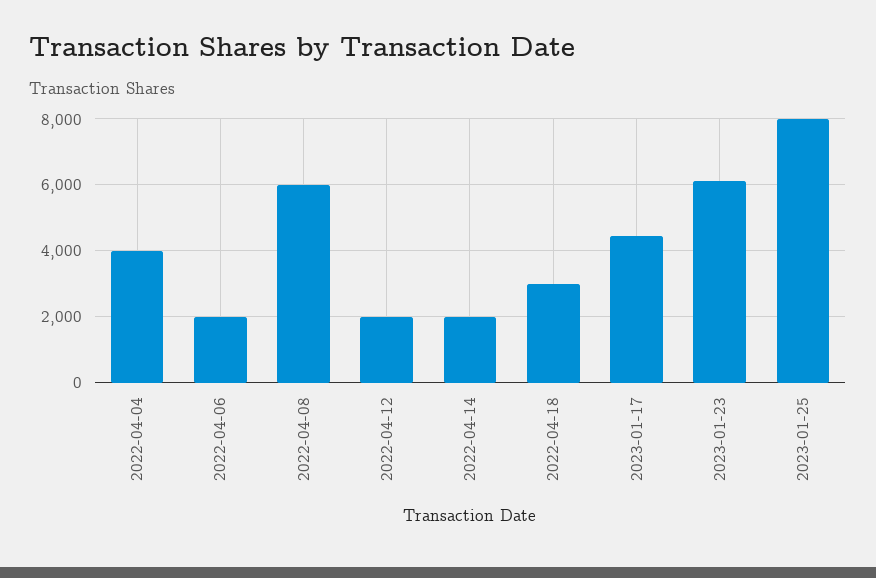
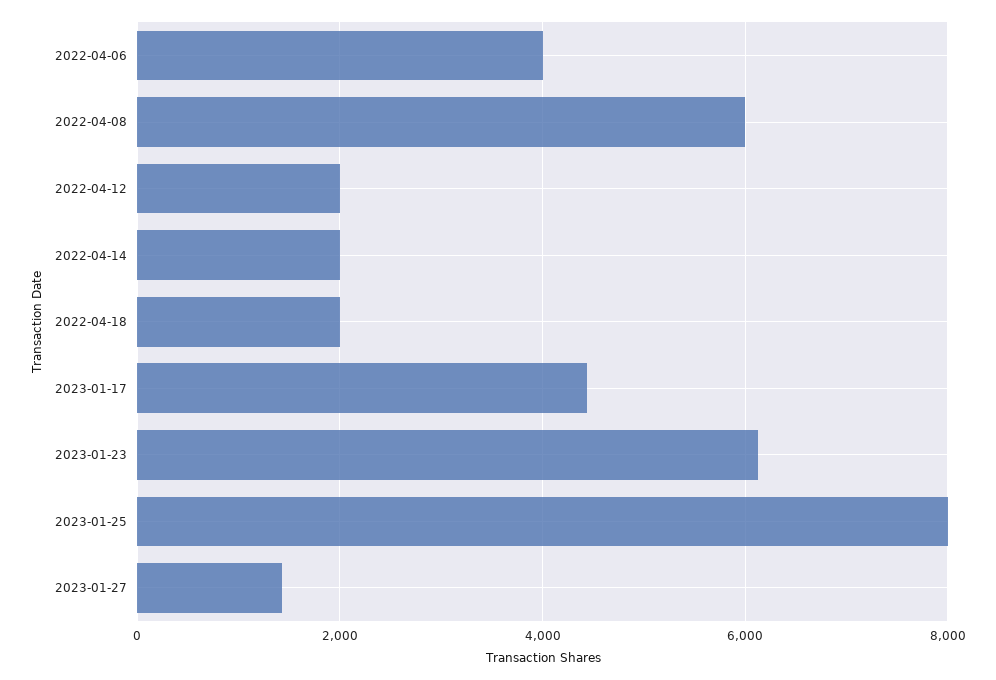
2022-04-04: 4000 -> none
2022-04-06: 2000 -> 4000
2022-04-18: 3000 -> 2000
2023-01-27: none -> 1400

